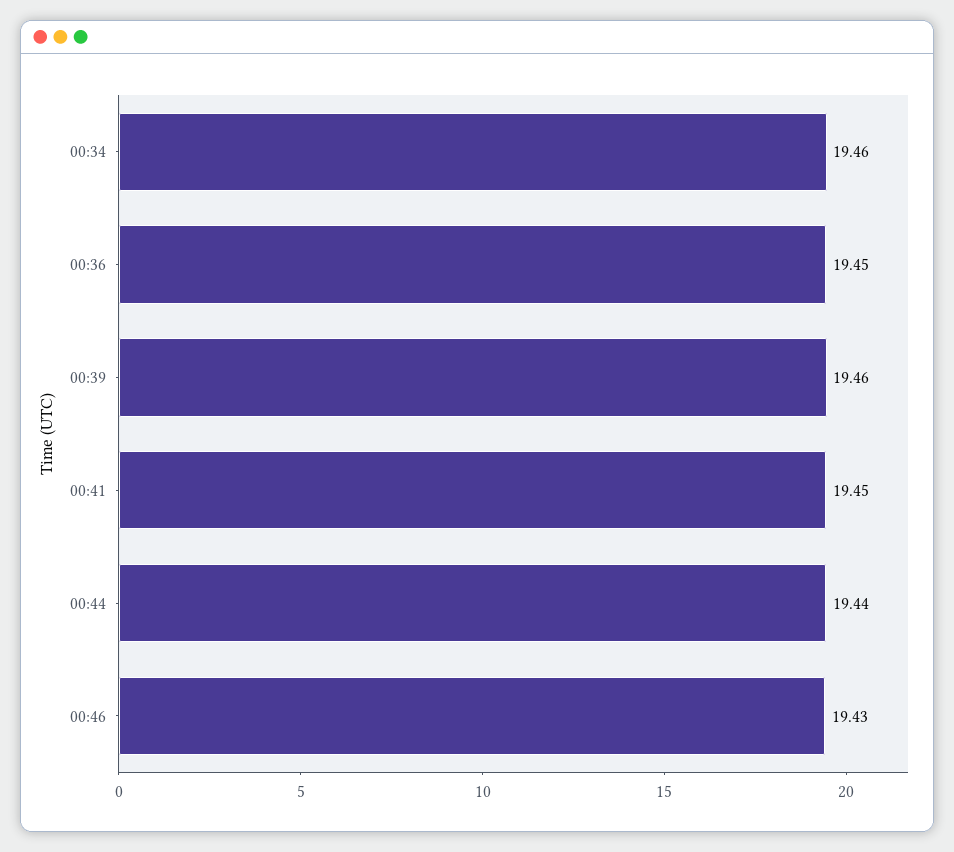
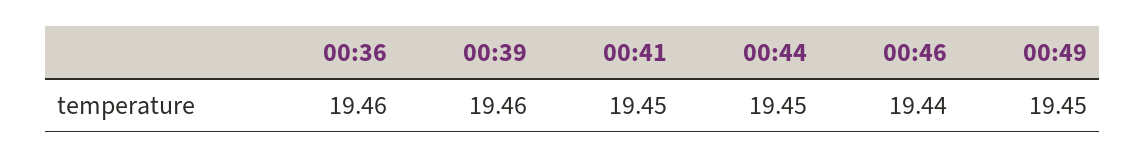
00:34: 19.46 -> none
00:36: 19.45 -> 19.46
00:44: 19.44 -> 19.45
00:46: 19.43 -> 19.44
00:49: none -> 19.45

